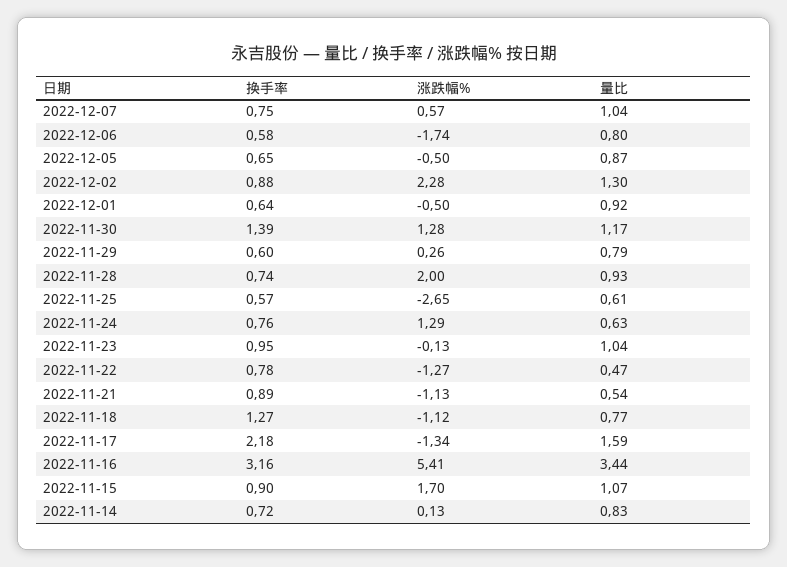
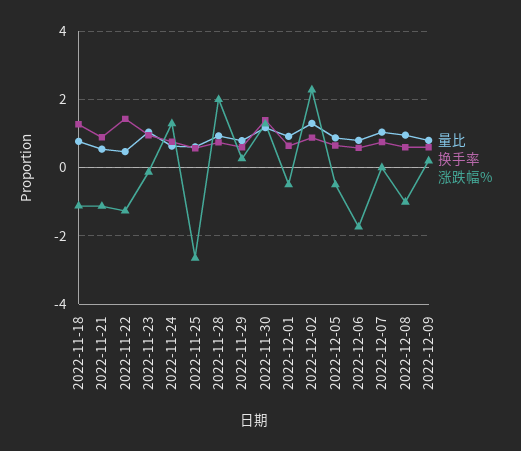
涨跌幅%, 2022-12-07: 0.57 -> 0
换手率, 2022-11-22: 0.78 -> 1.4
换手率, 2022-11-17: 2.18 -> none
涨跌幅%, 2022-11-17: -1.34 -> none
量比, 2022-11-17: 1.59 -> none
换手率, 2022-11-16: 3.16 -> none
涨跌幅%, 2022-11-16: 5.41 -> none
量比, 2022-11-16: 3.44 -> none
换手率, 2022-11-15: 0.9 -> none
涨跌幅%, 2022-11-15: 1.7 -> none
量比, 2022-11-15: 1.07 -> none
换手率, 2022-11-14: 0.72 -> none
涨跌幅%, 2022-11-14: 0.13 -> none
量比, 2022-11-14: 0.83 -> none
量比, 2022-12-08: none -> 1
换手率, 2022-12-08: none -> 0.6
涨跌幅%, 2022-12-08: none -> -1
量比, 2022-12-09: none -> 0.8
换手率, 2022-12-09: none -> 0.6
涨跌幅%, 2022-12-09: none -> 0.2

